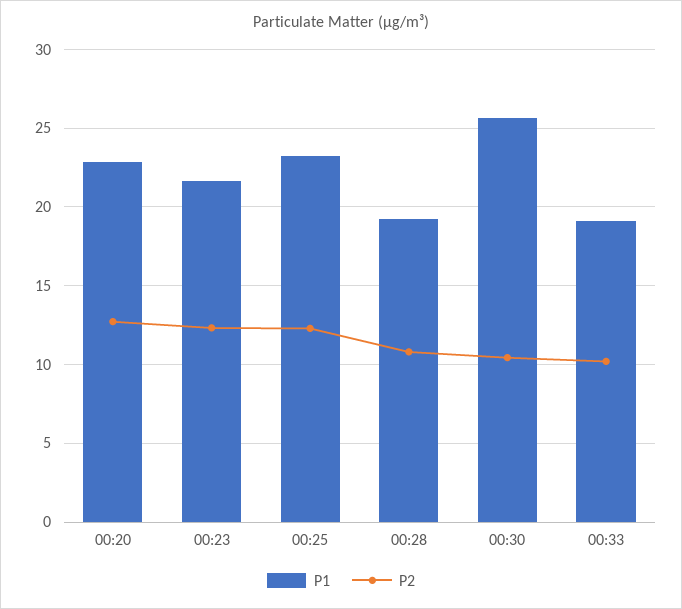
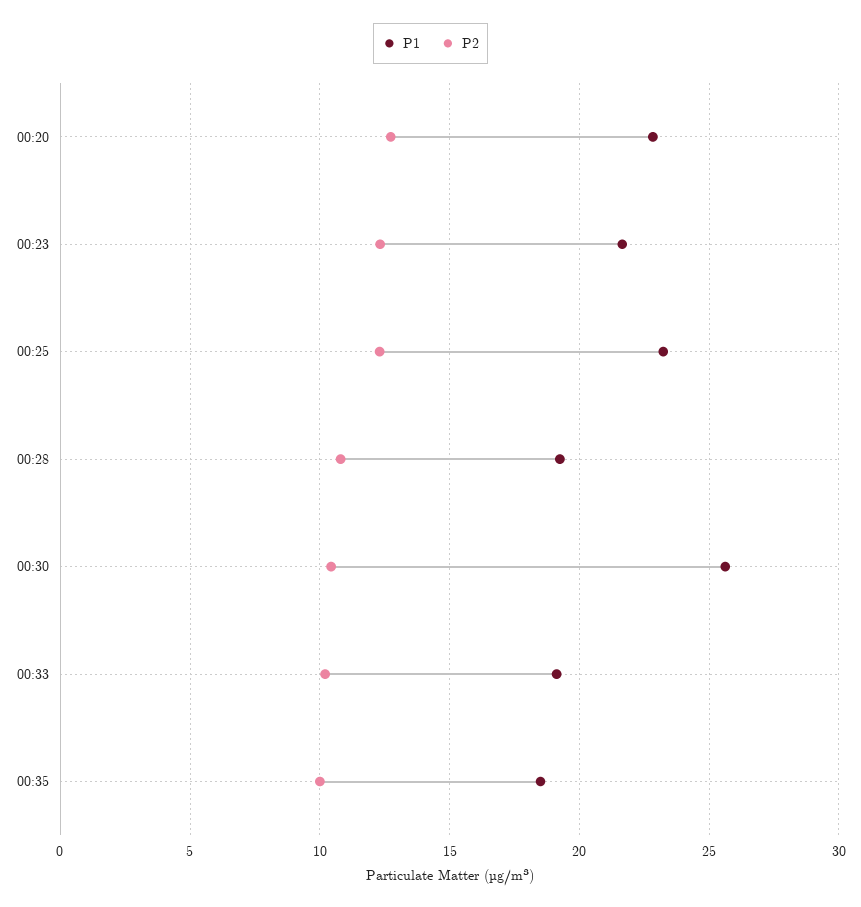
P1, 00:35: none -> 18.5
P2, 00:35: none -> 10

